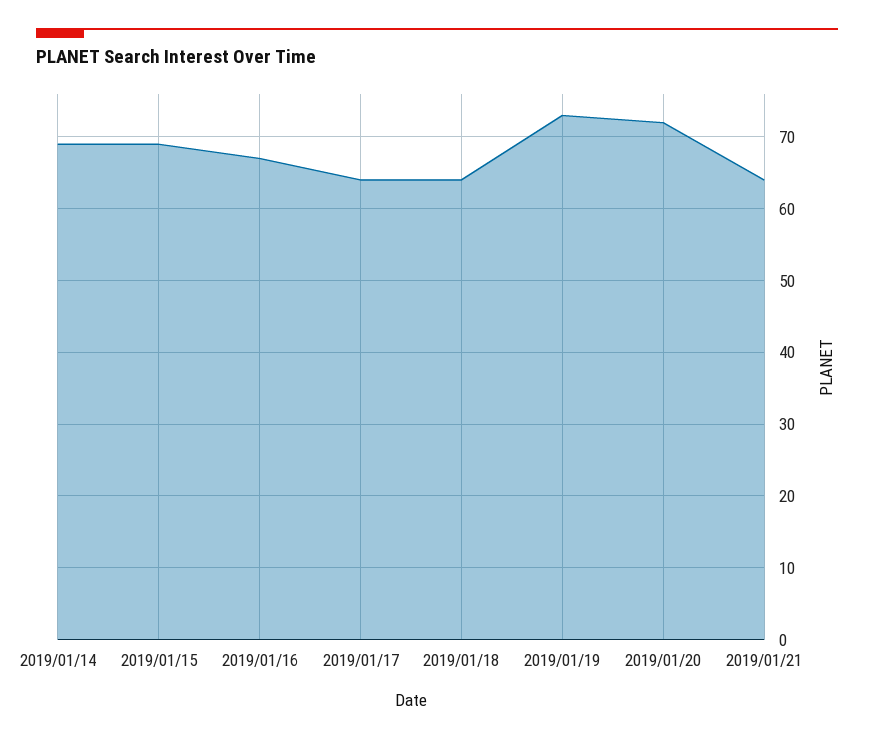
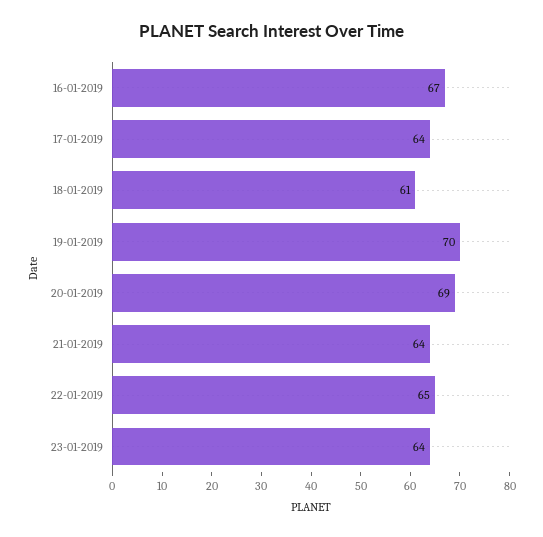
2019/01/14: 69 -> none
2019/01/15: 69 -> none
2019/01/18: 64 -> 61
2019/01/19: 73 -> 70
2019/01/20: 72 -> 69
22-01-2019: none -> 65
23-01-2019: none -> 64

